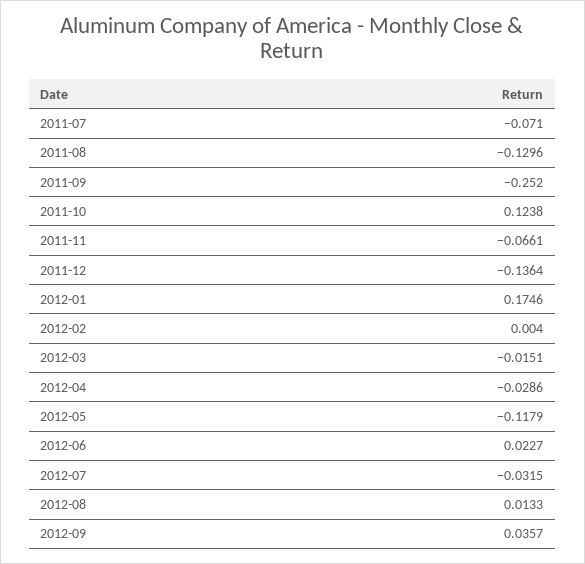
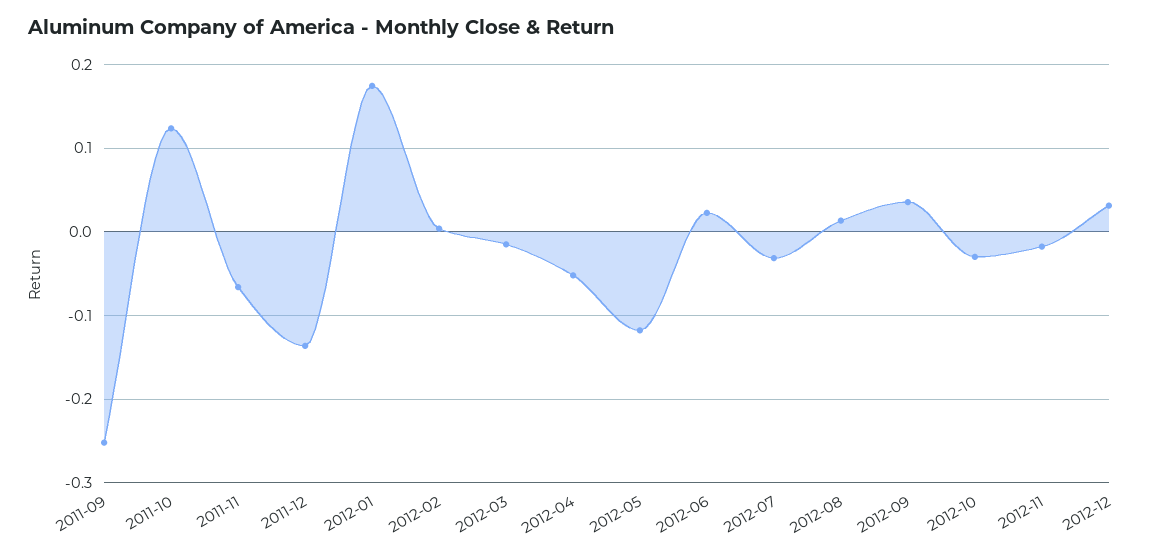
2011-07: -0.071 -> none
2011-08: -0.1296 -> none
2012-04: -0.0286 -> -0.05
2012-10: none -> -0.03
2012-11: none -> -0.02
2012-12: none -> 0.03

